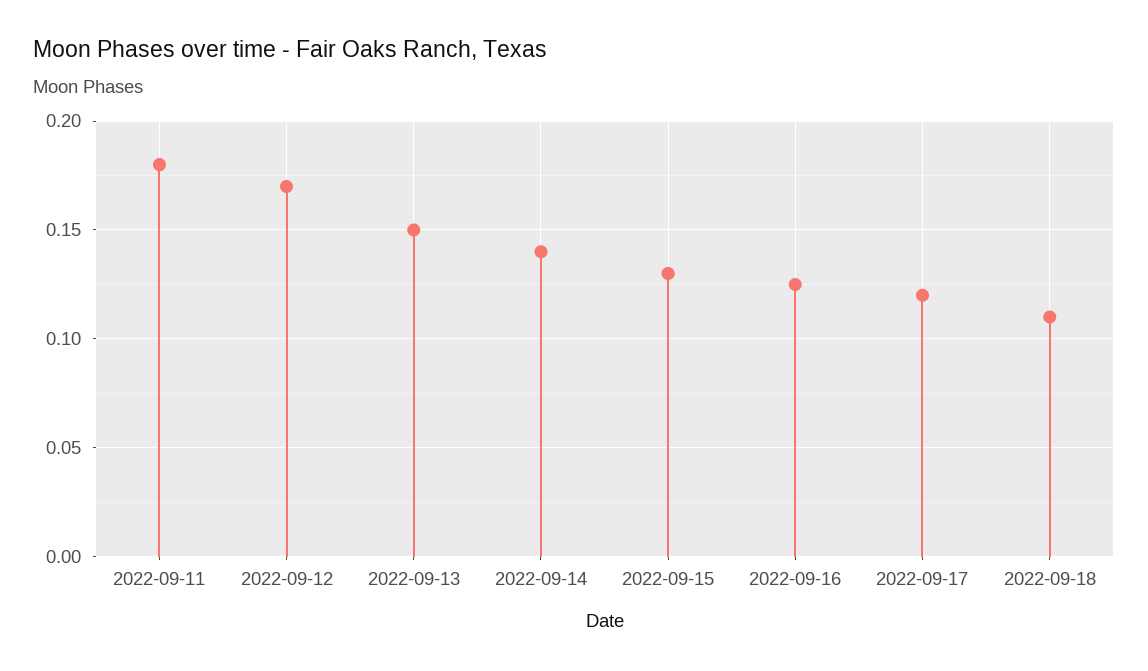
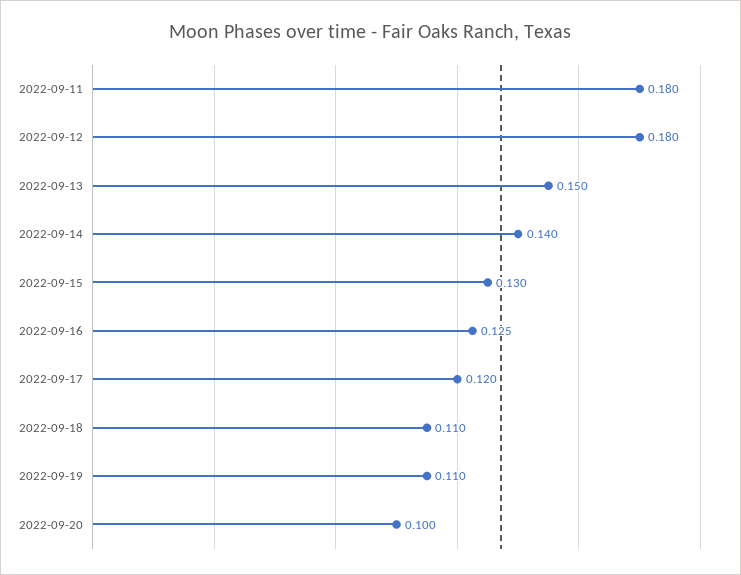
2022-09-12: 0.17 -> 0.18
2022-09-19: none -> 0.11
2022-09-20: none -> 0.1

